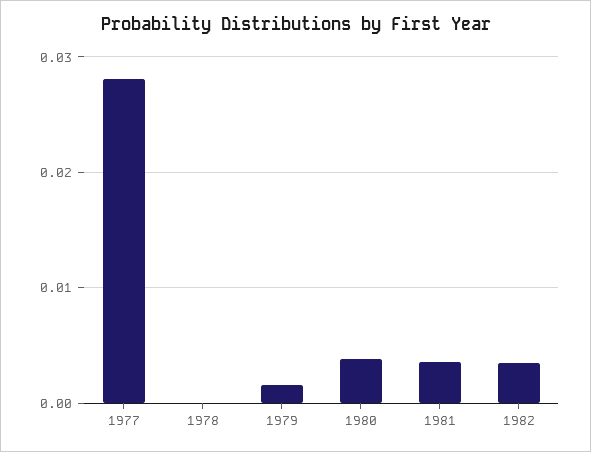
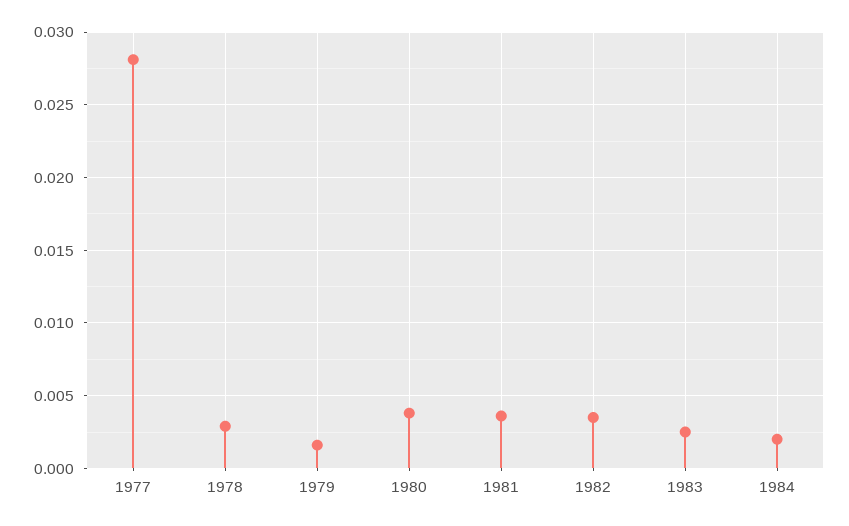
1978: 0 -> 0.003
1983: none -> 0.0025
1984: none -> 0.002

